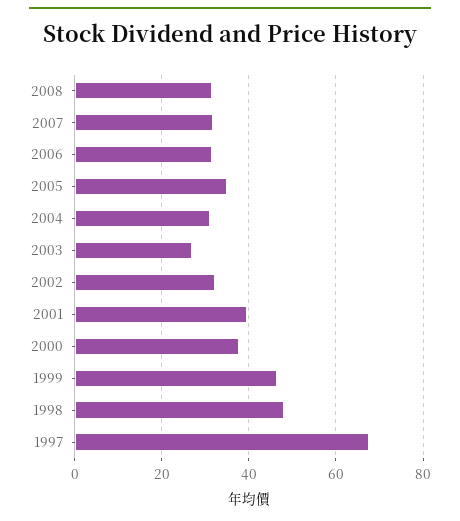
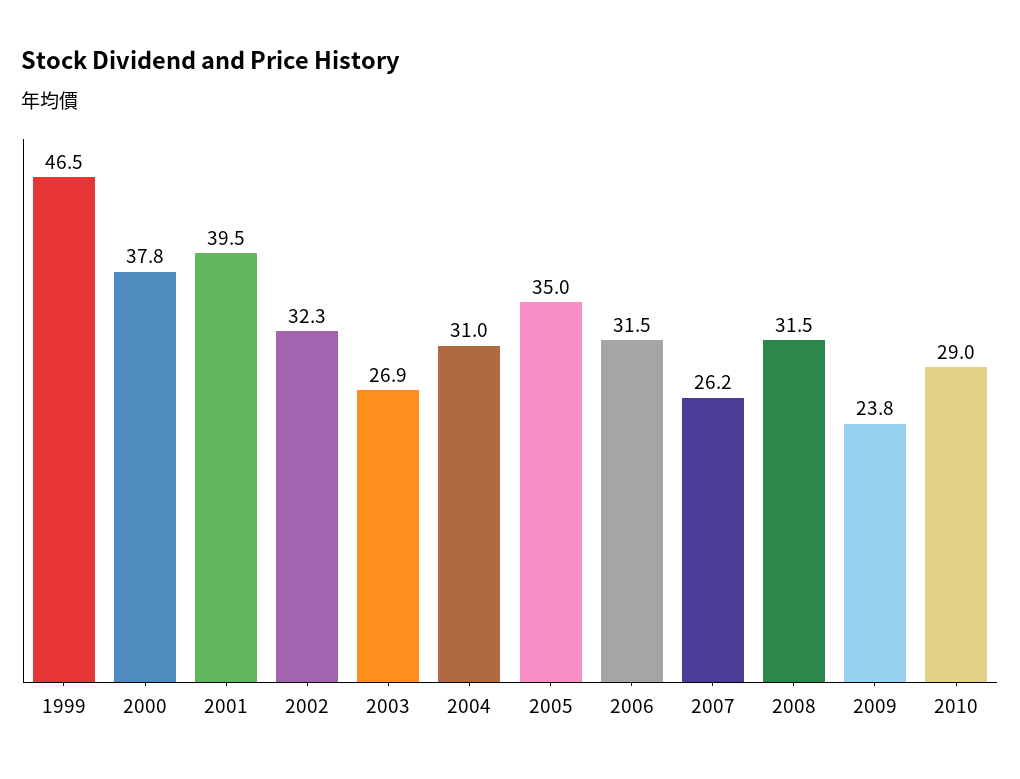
2007: 32 -> 26.2
1998: 48 -> none
1997: 68 -> none
2009: none -> 23.8
2010: none -> 29

